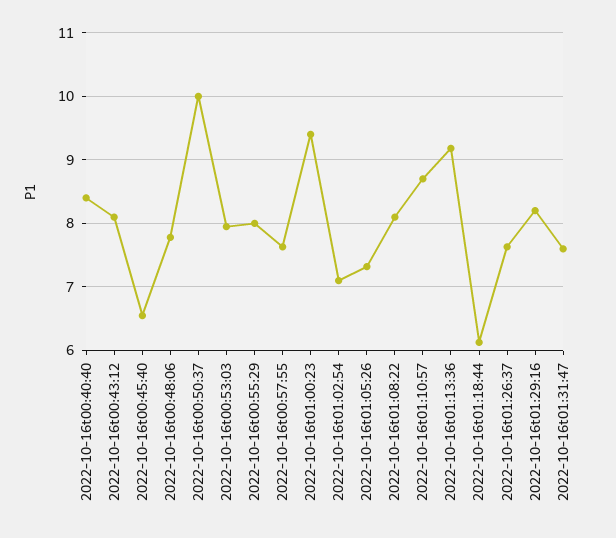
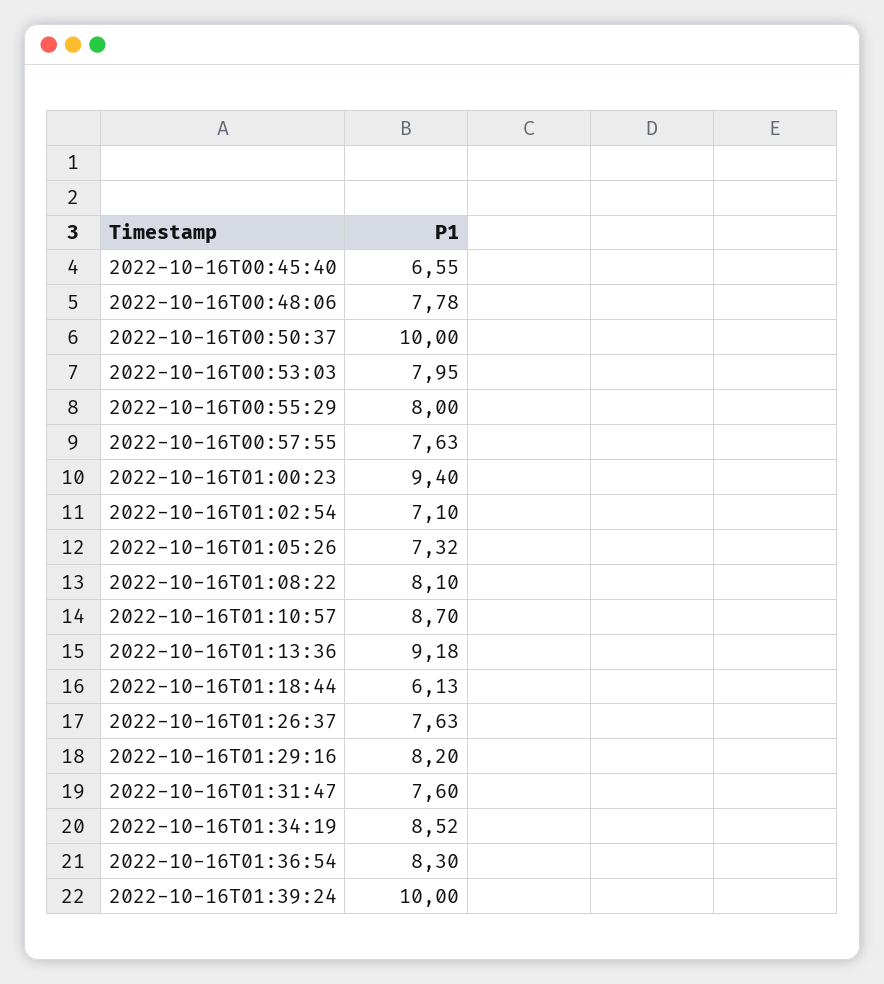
2022-10-16t00:40:40: 8.4 -> none
2022-10-16t00:43:12: 8.1 -> none
2022-10-16T01:34:19: none -> 8.52
2022-10-16T01:36:54: none -> 8.3
2022-10-16T01:39:24: none -> 10

